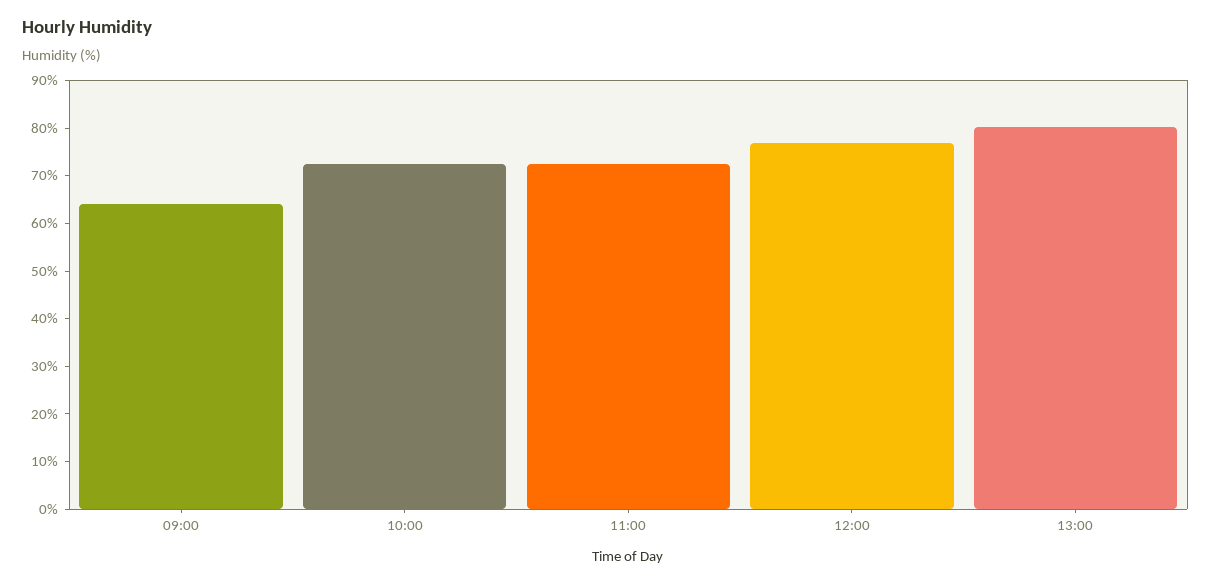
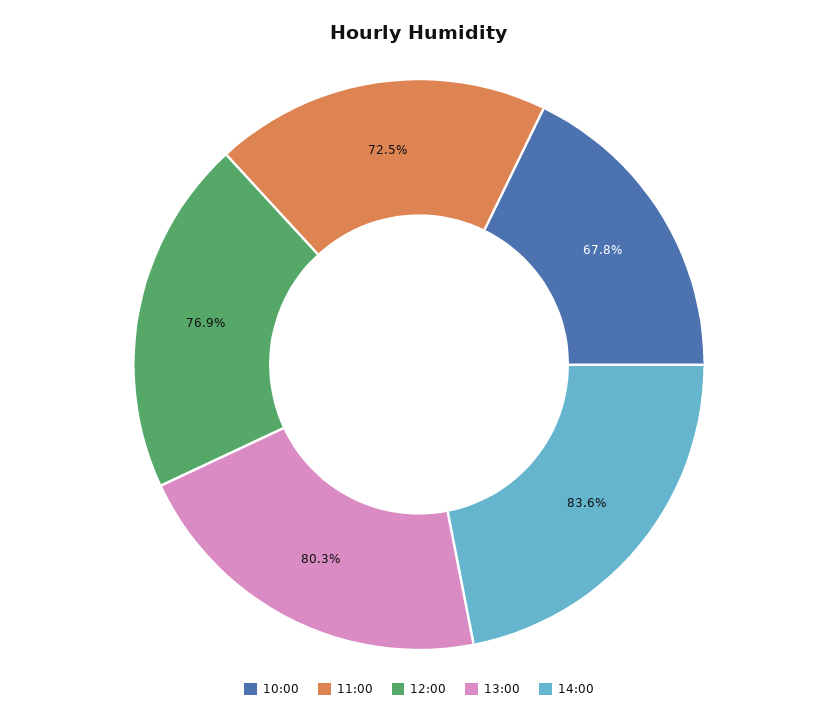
09:00: 64 -> none
10:00: 72 -> 67.8
14:00: none -> 83.6

